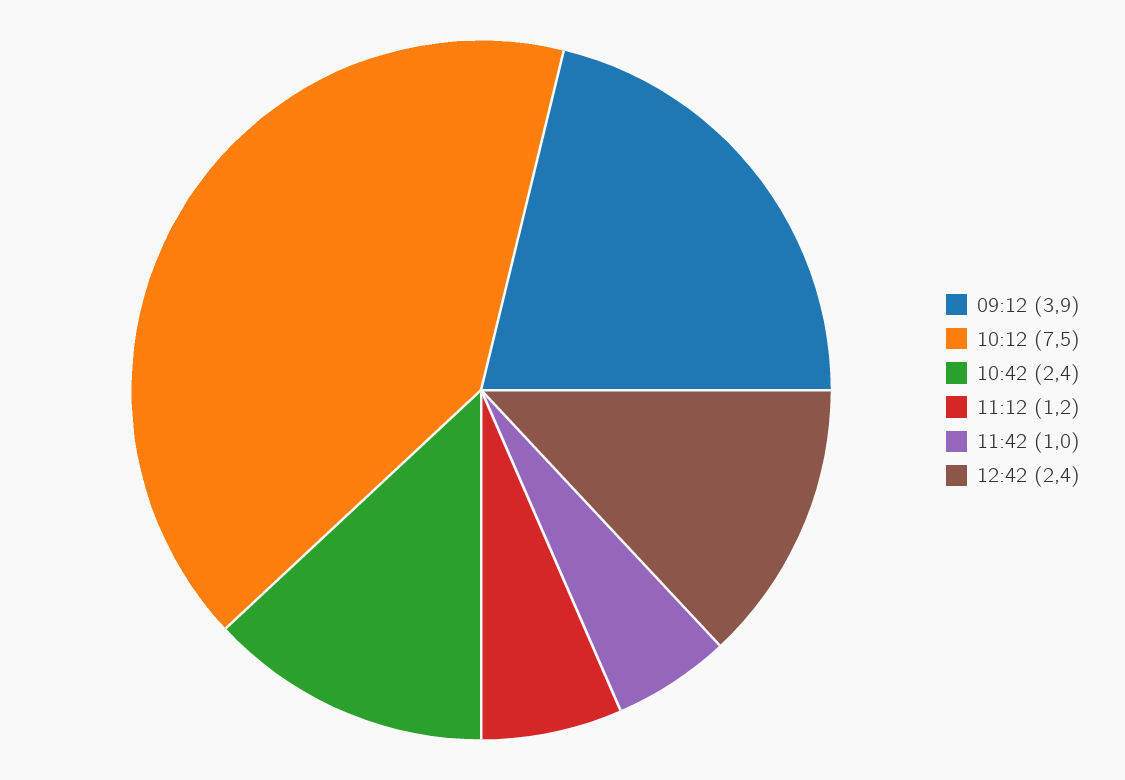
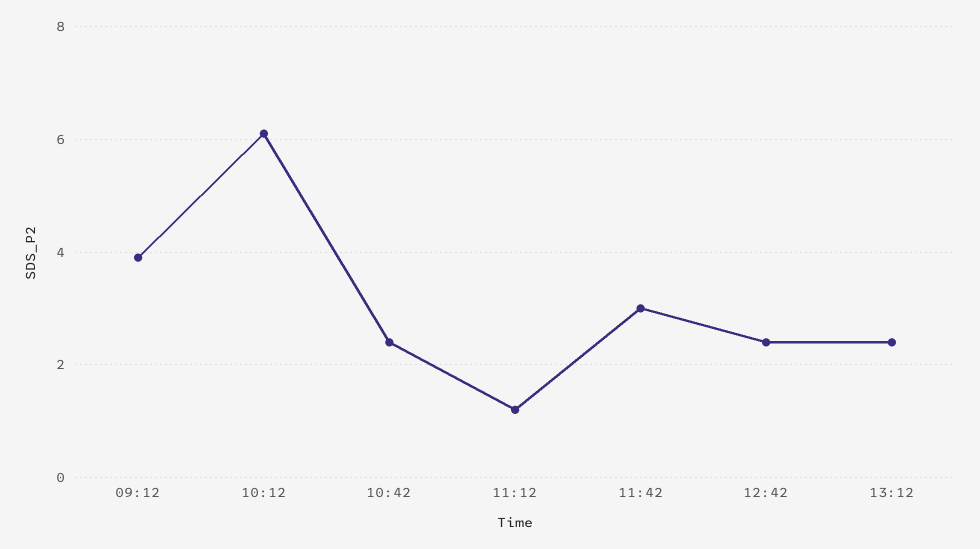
10:12: 7.5 -> 6
11:42: 1 -> 3
13:12: none -> 2.5

